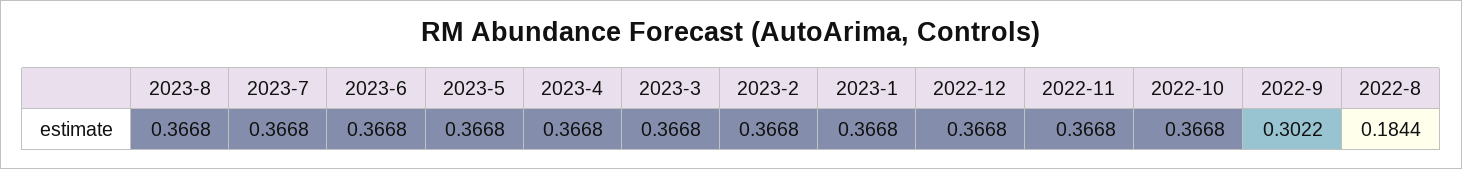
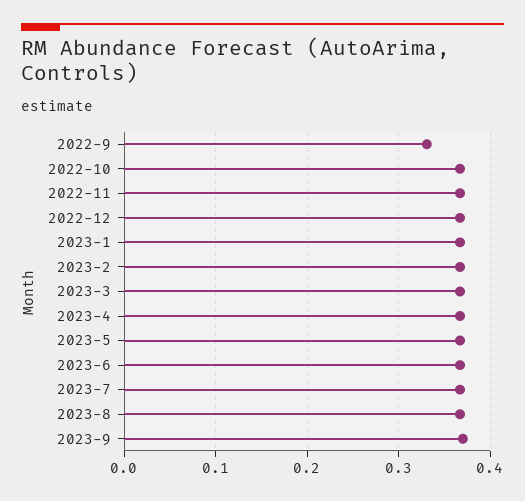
2022-9: 0.3022 -> 0.33
2022-8: 0.1844 -> none
2023-9: none -> 0.37

